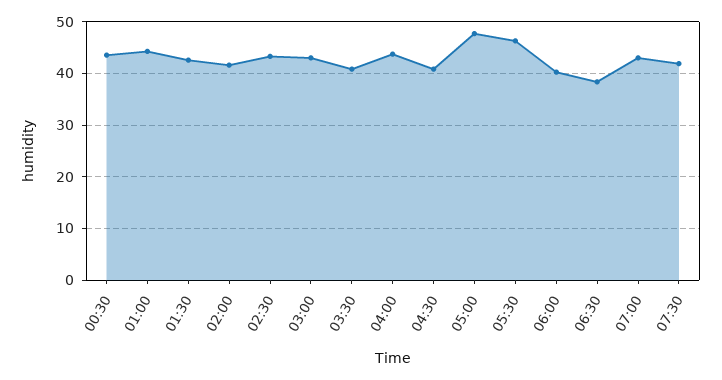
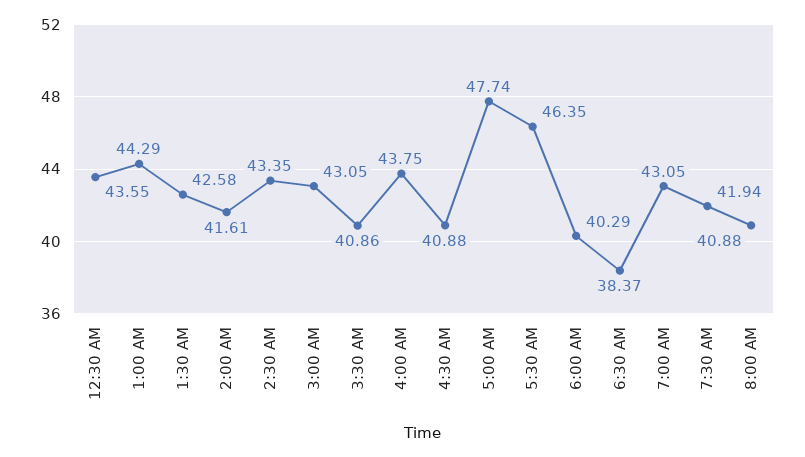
8:00 AM: none -> 40.88

